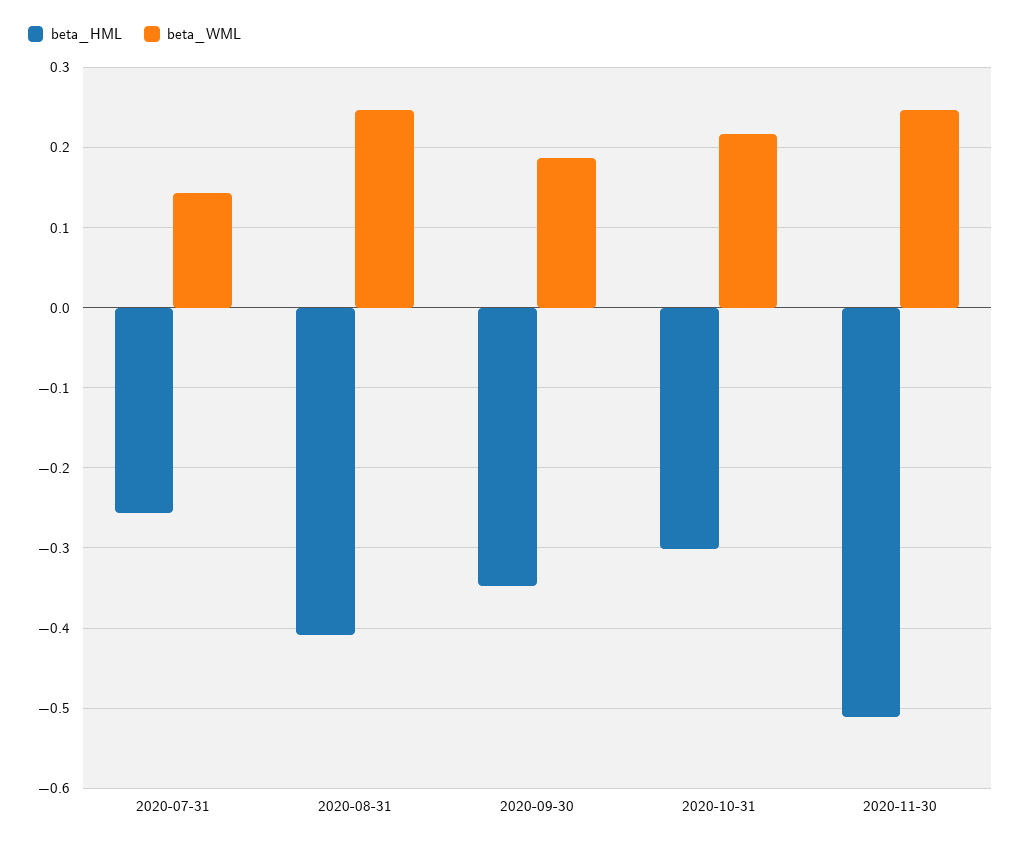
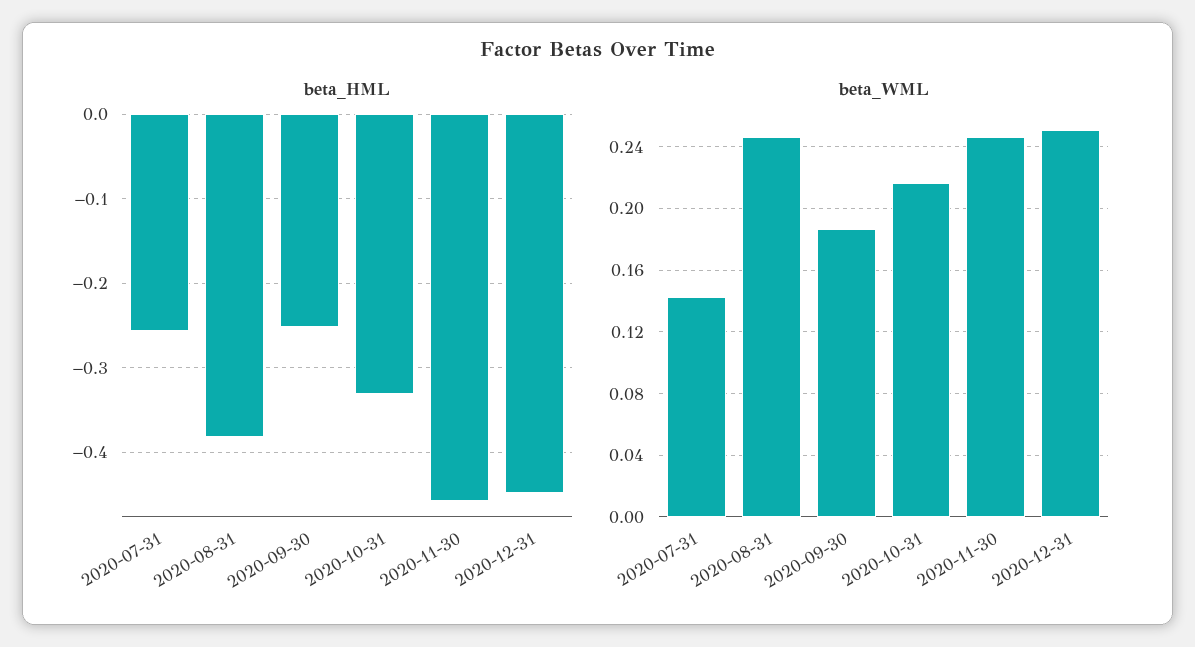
beta_HML, 2020-08-31: -0.41 -> -0.38
beta_HML, 2020-09-30: -0.35 -> -0.25
beta_HML, 2020-10-31: -0.3 -> -0.33
beta_HML, 2020-11-30: -0.51 -> -0.46
beta_HML, 2020-12-31: none -> -0.45
beta_WML, 2020-12-31: none -> 0.25

